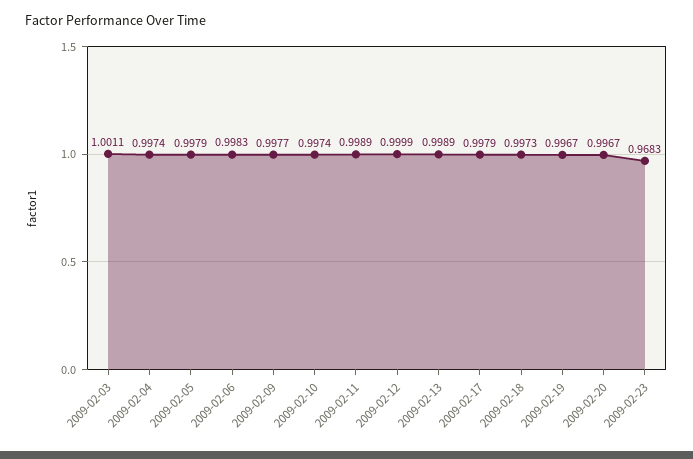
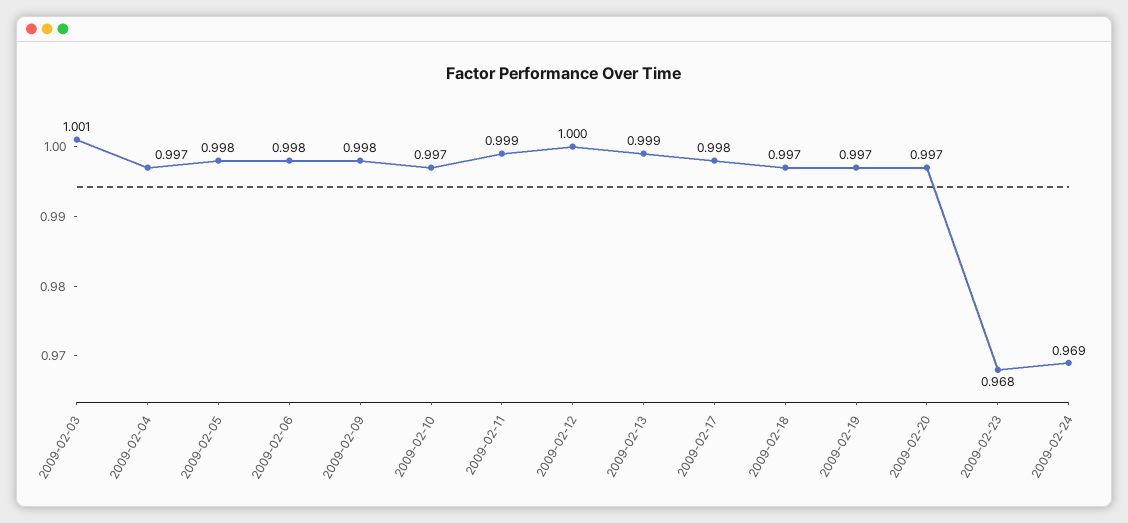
2009-02-24: none -> 0.969

